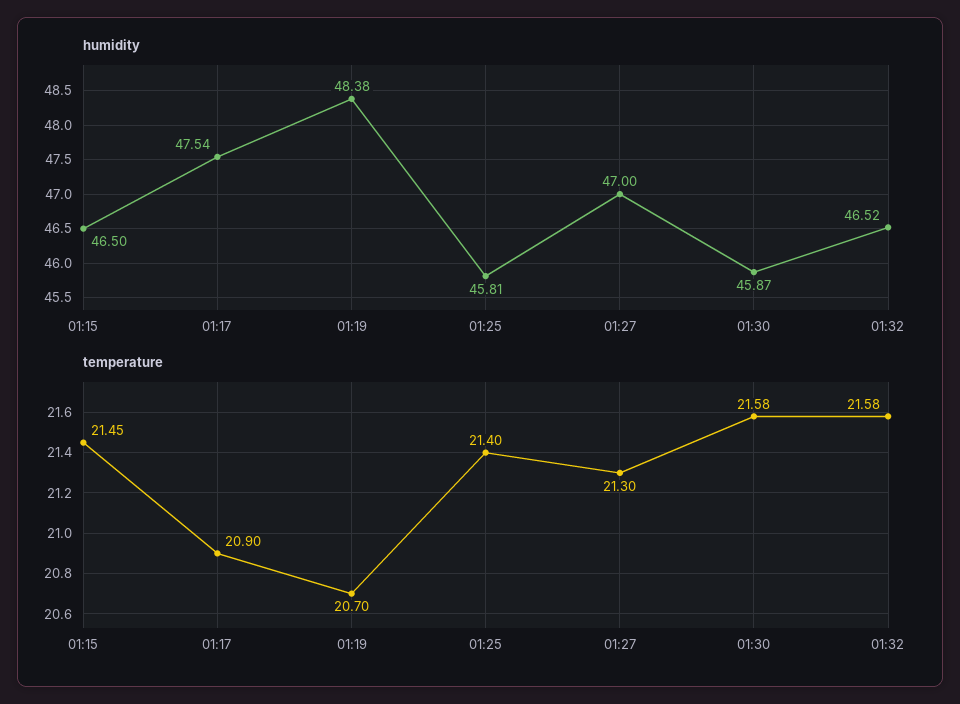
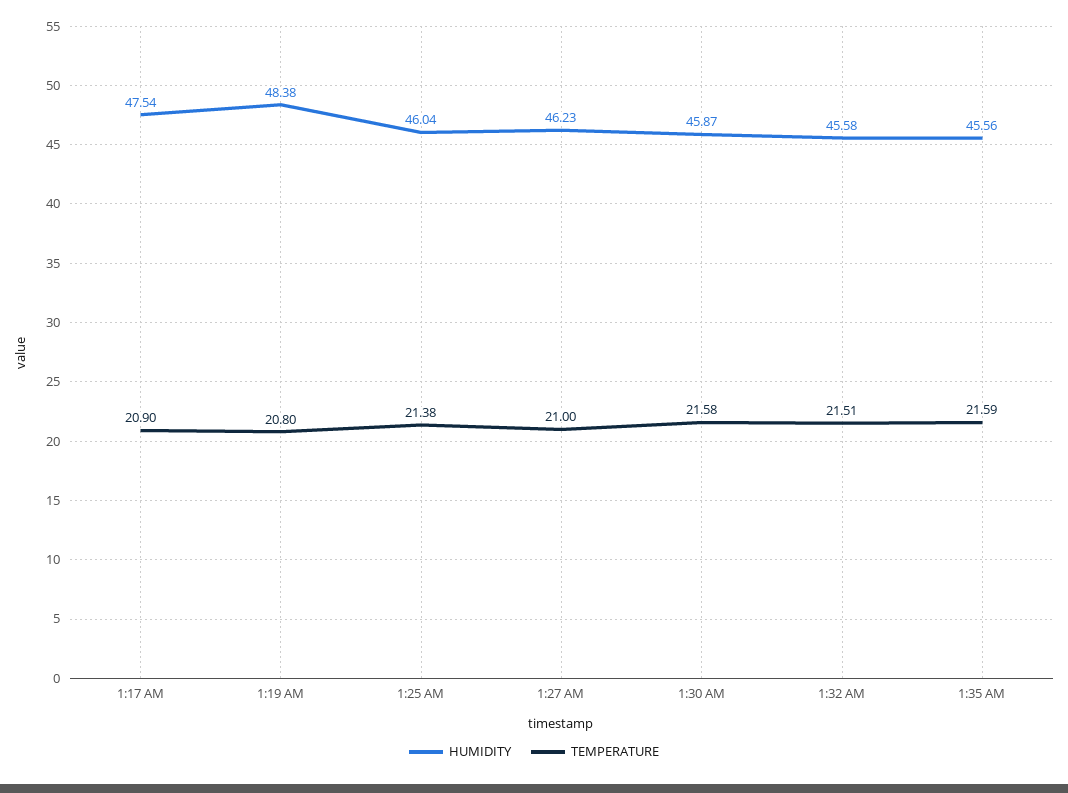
humidity, 01:15: 46.5 -> none
humidity, 01:25: 45.81 -> 46.04
humidity, 01:27: 47 -> 46.23
humidity, 01:32: 46.52 -> 45.58
temperature, 01:15: 21.45 -> none
temperature, 01:19: 20.7 -> 20.8
temperature, 01:25: 21.4 -> 21.38
temperature, 01:27: 21.3 -> 21
temperature, 01:32: 21.58 -> 21.51
humidity, 1:35 AM: none -> 45.56
temperature, 1:35 AM: none -> 21.59

